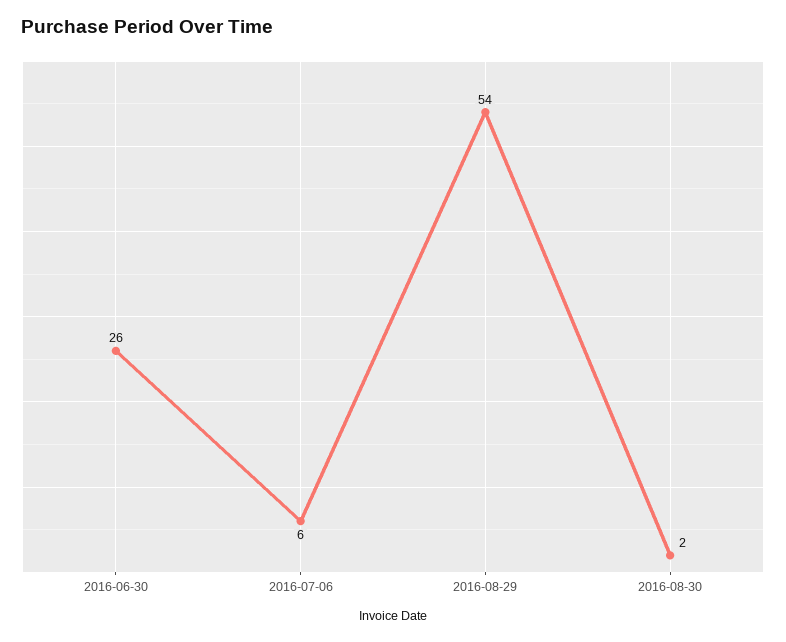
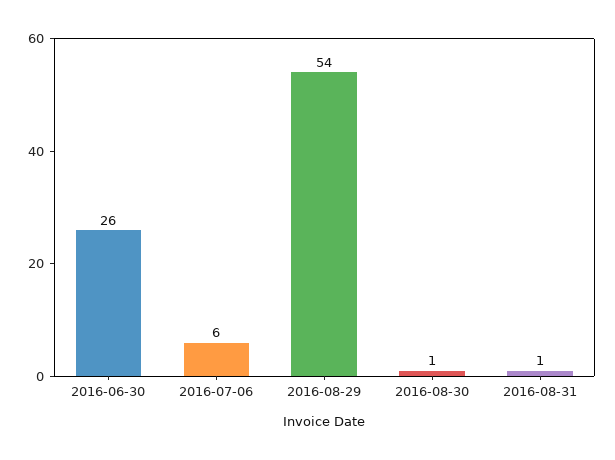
2016-08-30: 2 -> 1
2016-08-31: none -> 1

